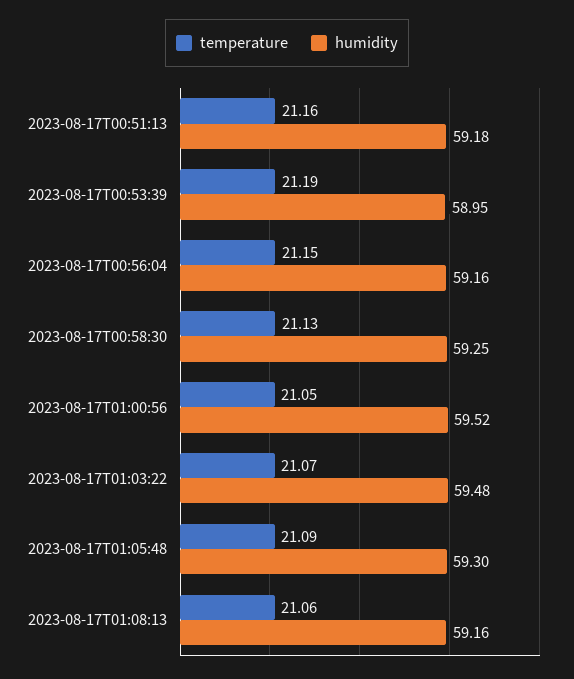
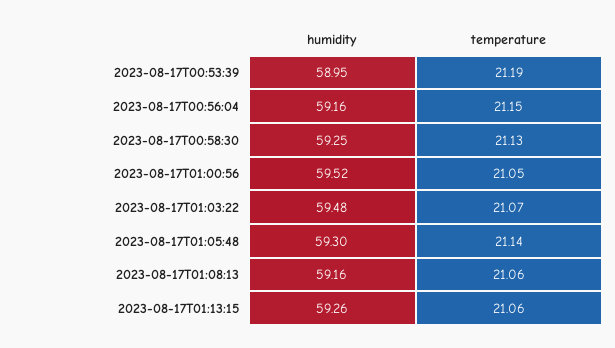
temperature, 2023-08-17T00:51:13: 21.16 -> none
humidity, 2023-08-17T00:51:13: 59.18 -> none
temperature, 2023-08-17T01:05:48: 21.09 -> 21.14
humidity, 2023-08-17T01:13:15: none -> 59.26
temperature, 2023-08-17T01:13:15: none -> 21.06

